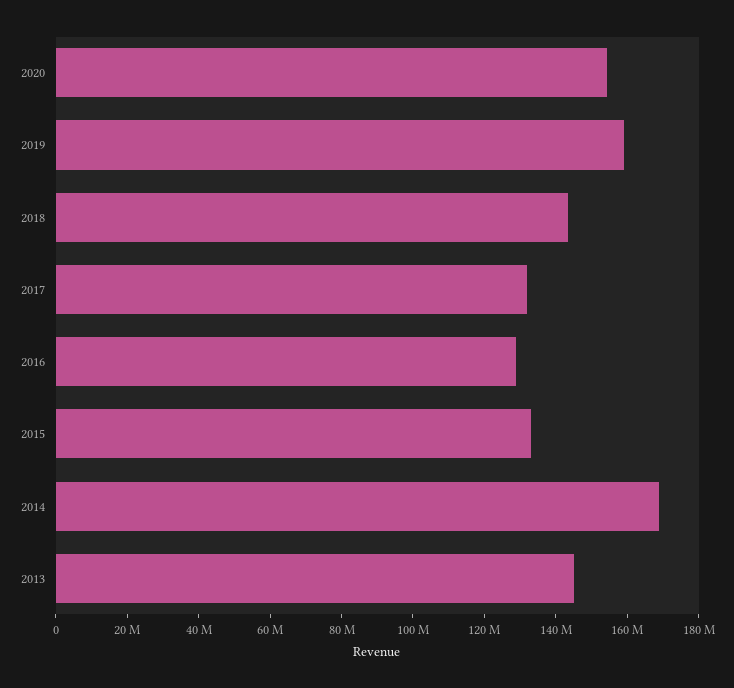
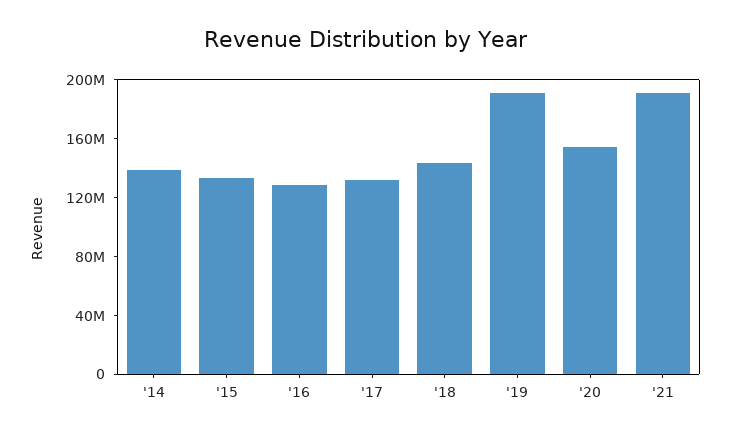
2019: 160000000 -> 190000000
2014: 170000000 -> 140000000
2013: 145000000 -> none
'21: none -> 190000000

